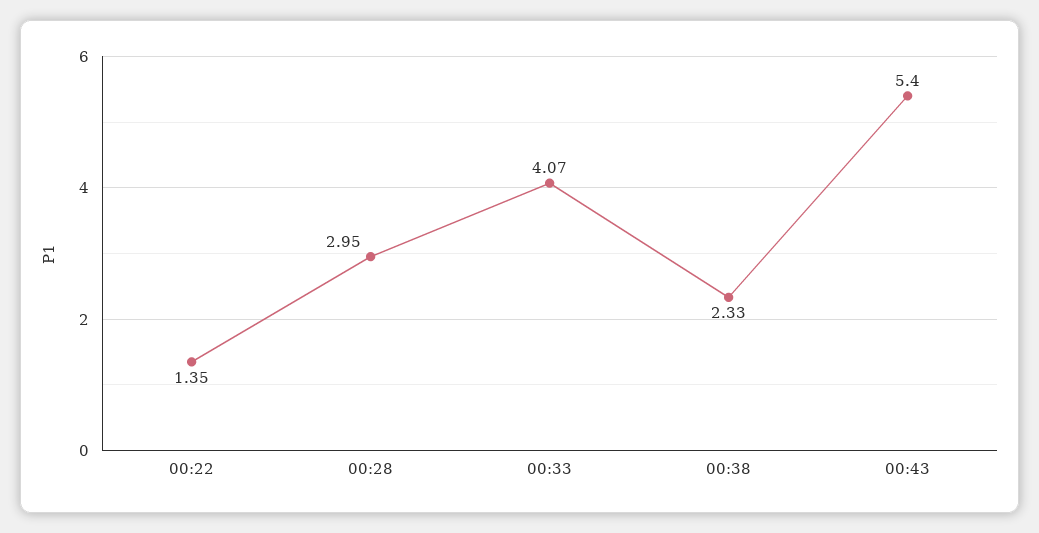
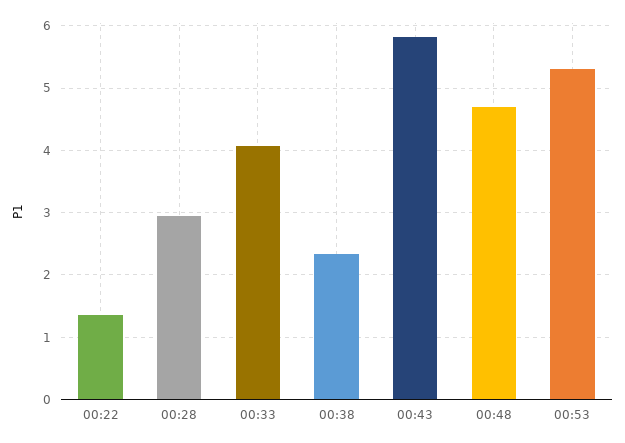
00:43: 5.4 -> 5.8
00:48: none -> 4.7
00:53: none -> 5.3

